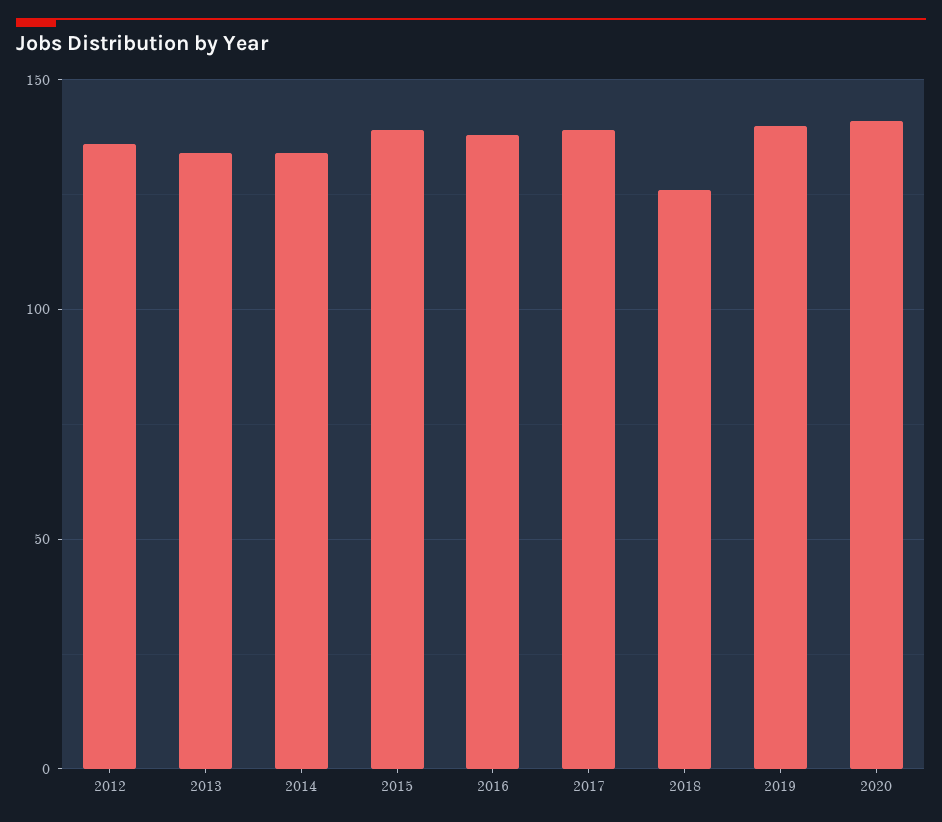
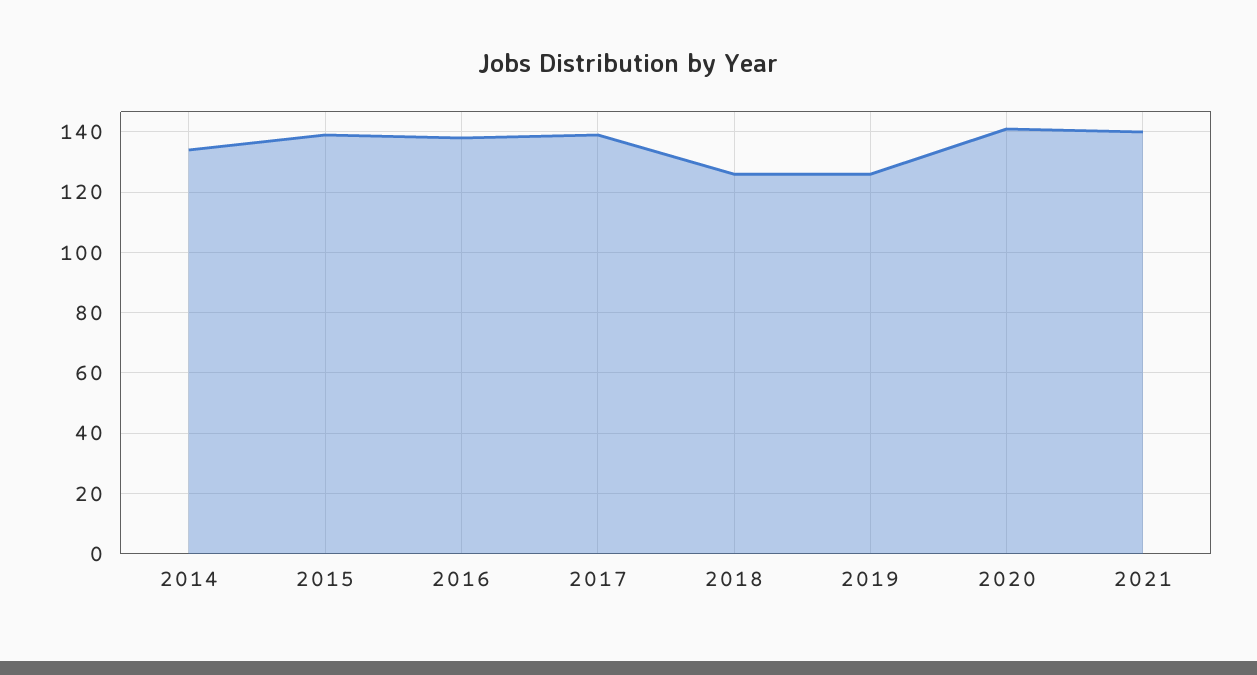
2012: 135 -> none
2013: 135 -> none
2019: 140 -> 125
2021: none -> 140

